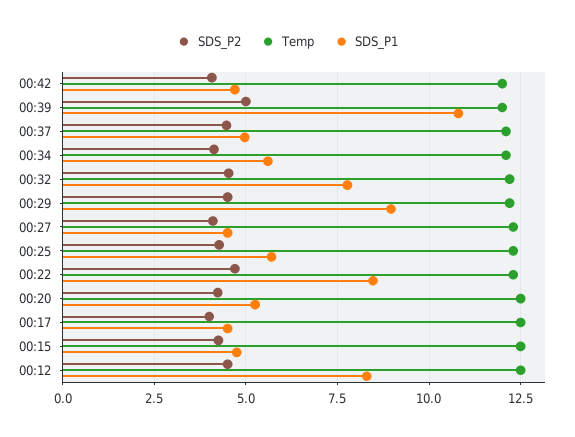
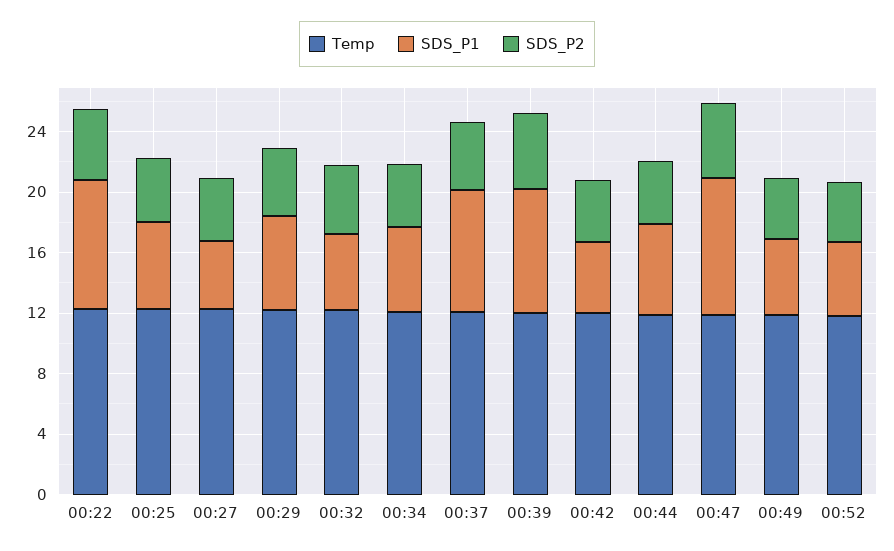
SDS_P1, 00:39: 10.75 -> 8
SDS_P1, 00:37: 5 -> 8
SDS_P1, 00:32: 7.75 -> 5
SDS_P1, 00:29: 9 -> 6
SDS_P2, 00:20: 4.25 -> none
Temp, 00:20: 12.5 -> none
SDS_P1, 00:20: 5.25 -> none
SDS_P2, 00:17: 4 -> none
Temp, 00:17: 12.5 -> none
SDS_P1, 00:17: 4.5 -> none
SDS_P2, 00:15: 4.25 -> none
Temp, 00:15: 12.5 -> none
SDS_P1, 00:15: 4.75 -> none
SDS_P2, 00:12: 4.5 -> none
Temp, 00:12: 12.5 -> none
SDS_P1, 00:12: 8.25 -> none
Temp, 00:44: none -> 12
SDS_P1, 00:44: none -> 6
SDS_P2, 00:44: none -> 4
Temp, 00:47: none -> 12
SDS_P1, 00:47: none -> 9
SDS_P2, 00:47: none -> 5
Temp, 00:49: none -> 12
SDS_P1, 00:49: none -> 5
SDS_P2, 00:49: none -> 4
Temp, 00:52: none -> 12
SDS_P1, 00:52: none -> 5
SDS_P2, 00:52: none -> 4

